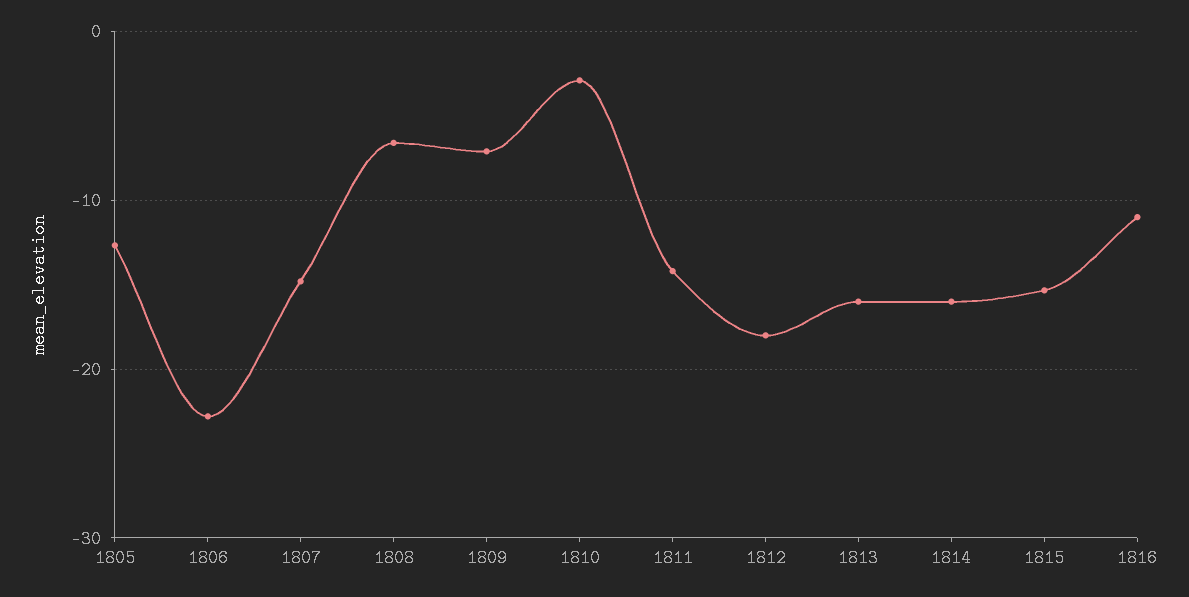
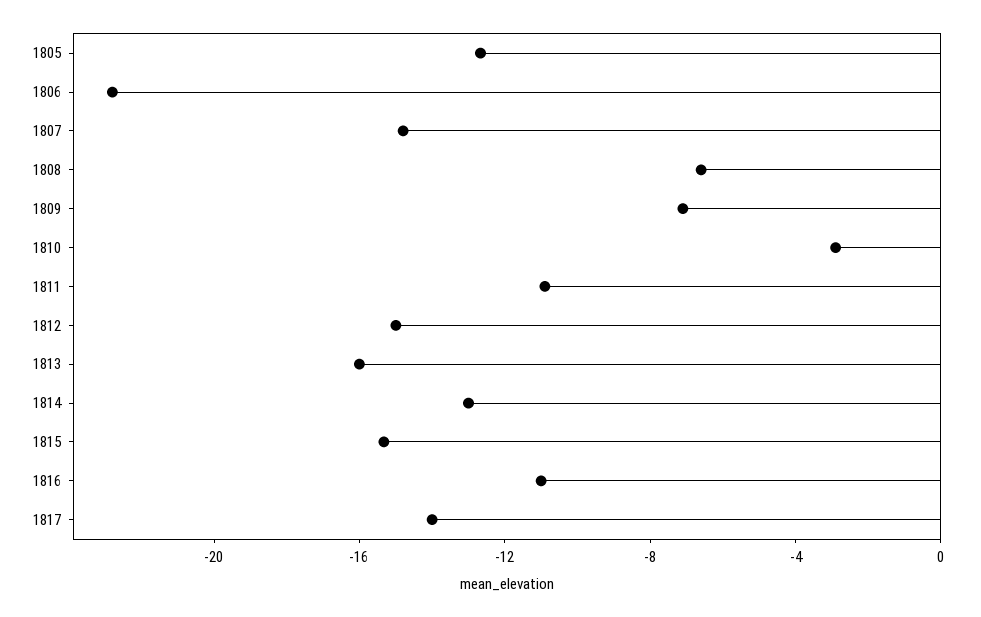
1811: -14 -> -11
1812: -18 -> -15
1814: -16 -> -13
1817: none -> -14

